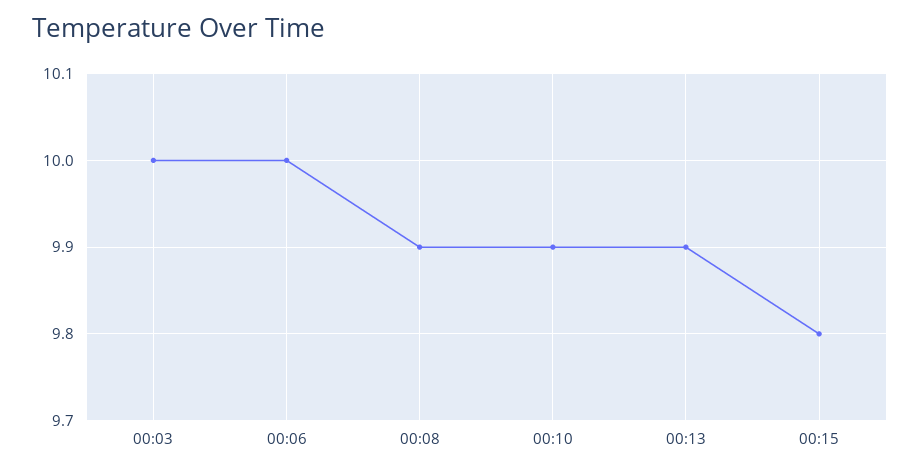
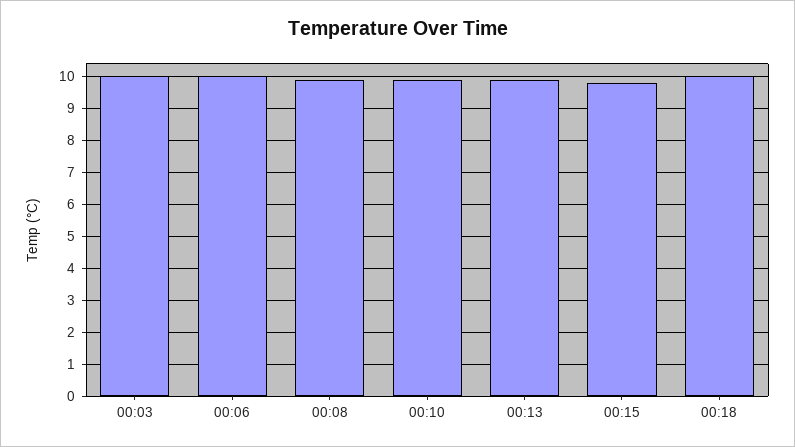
00:18: none -> 10

